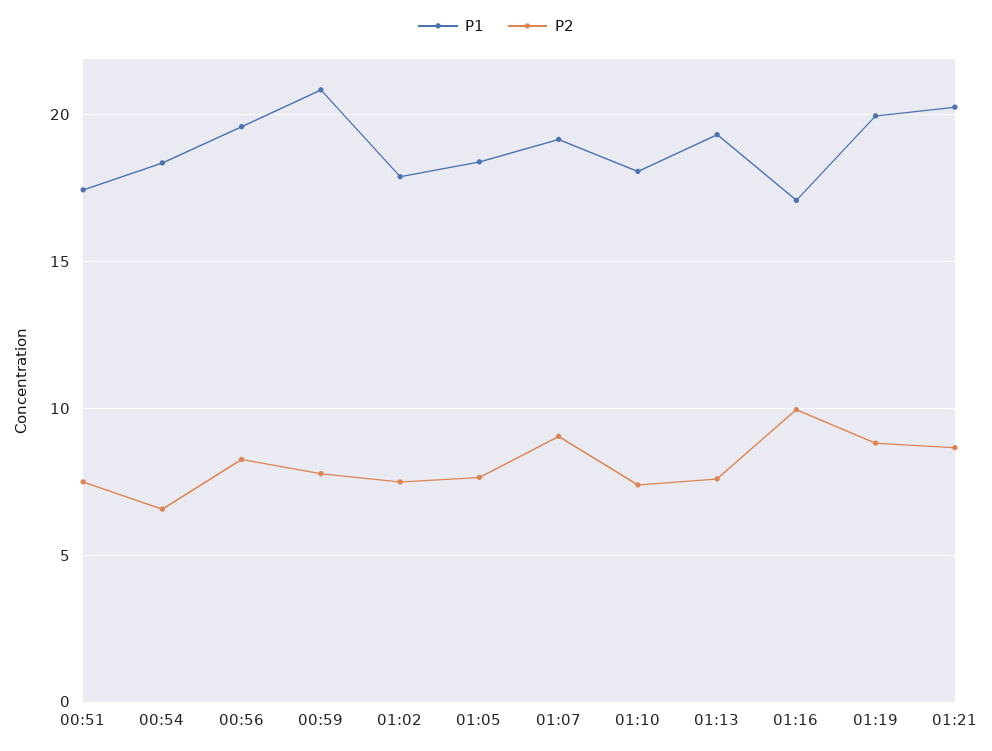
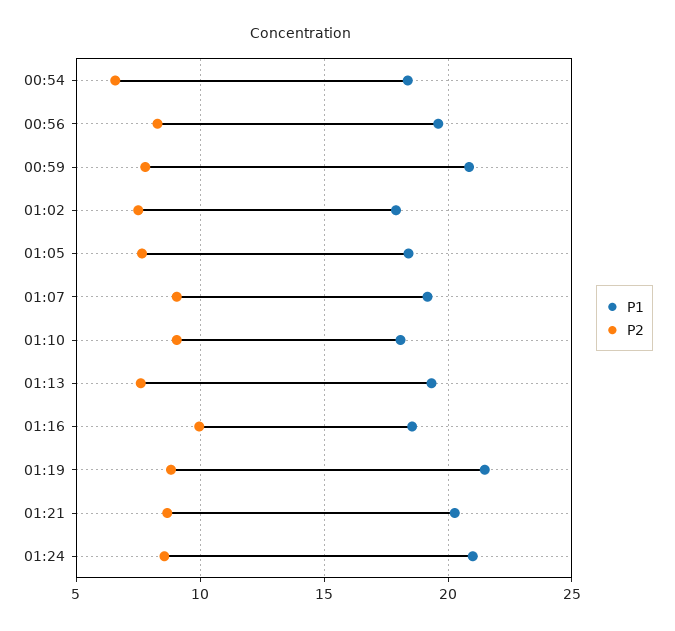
P1, 00:51: 17.5 -> none
P2, 00:51: 7.5 -> none
P2, 01:10: 7.5 -> 9
P1, 01:16: 17 -> 18.5
P1, 01:19: 20 -> 21.5
P1, 01:24: none -> 21
P2, 01:24: none -> 8.5

